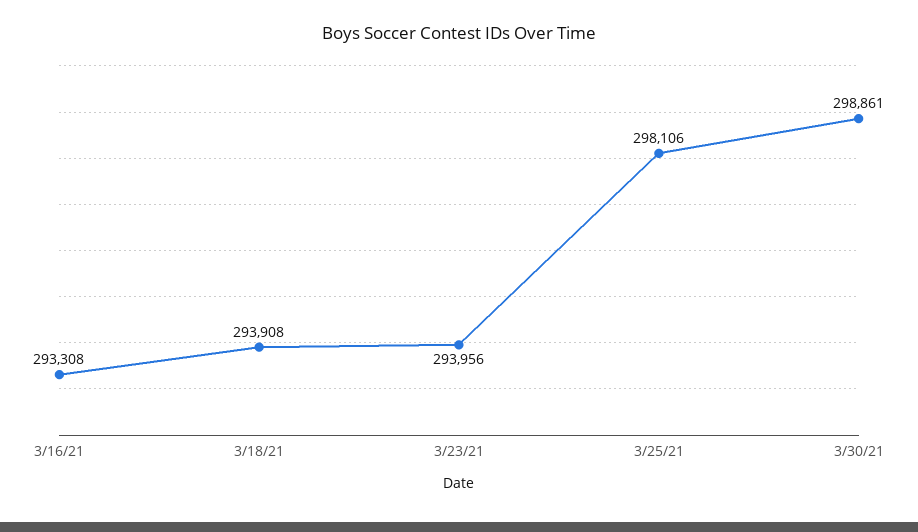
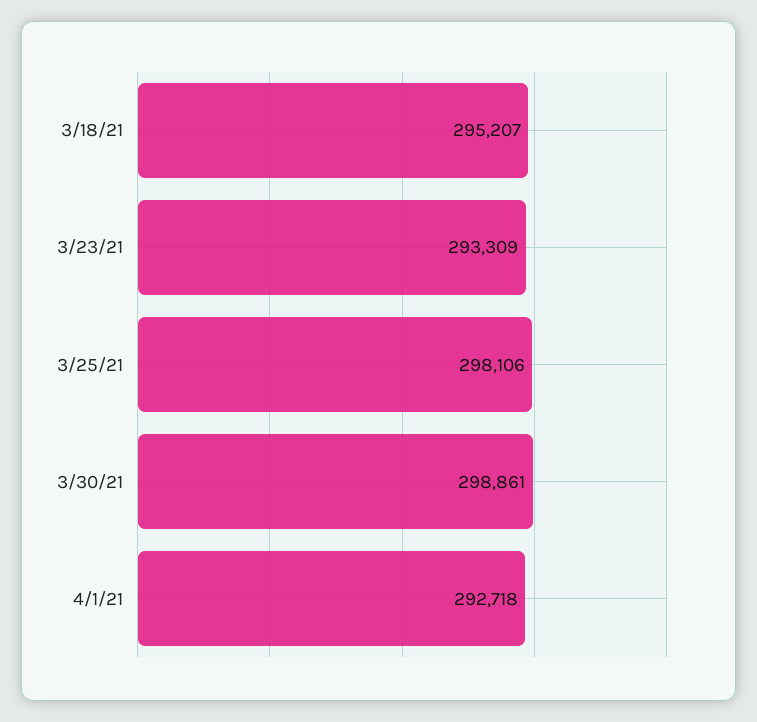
3/16/21: 293308 -> none
3/18/21: 293908 -> 295207
3/23/21: 293956 -> 293309
4/1/21: none -> 292718

